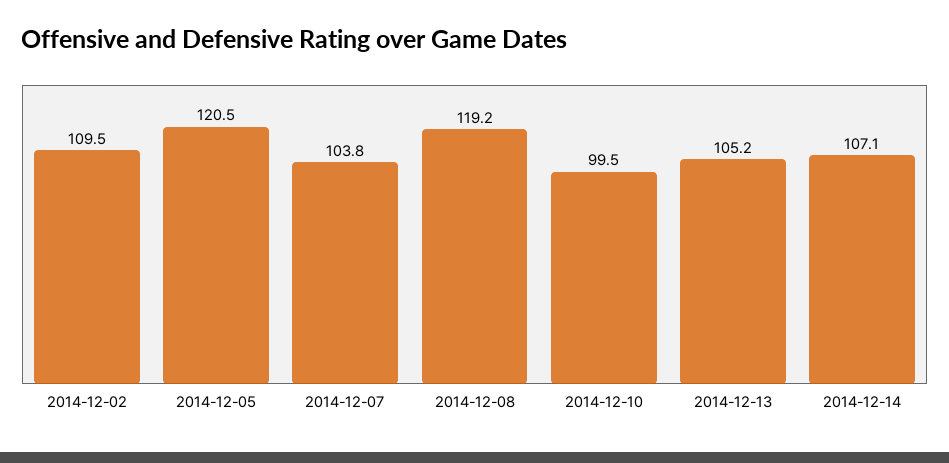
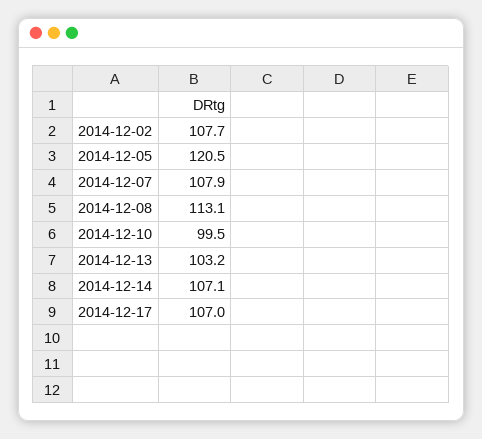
2014-12-02: 109.5 -> 107.7
2014-12-07: 103.8 -> 107.9
2014-12-08: 119.2 -> 113.1
2014-12-13: 105.2 -> 103.2
2014-12-17: none -> 107

